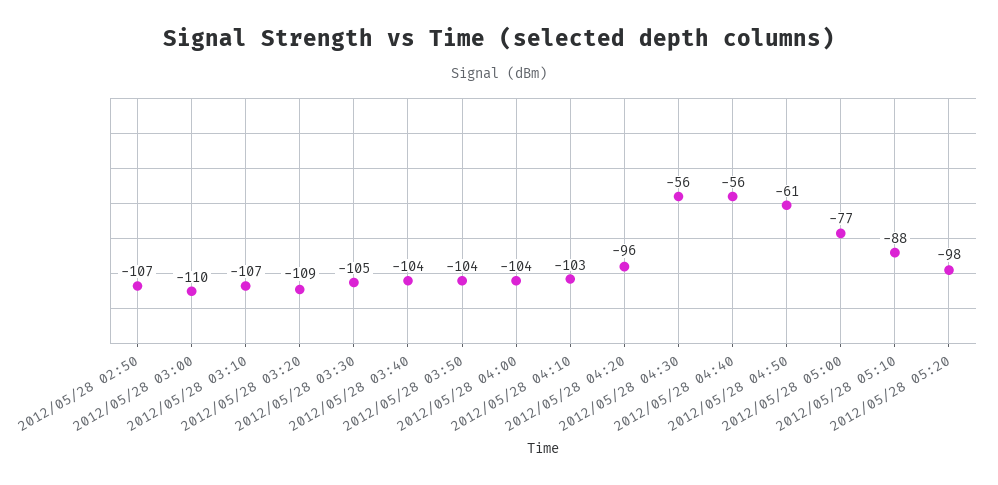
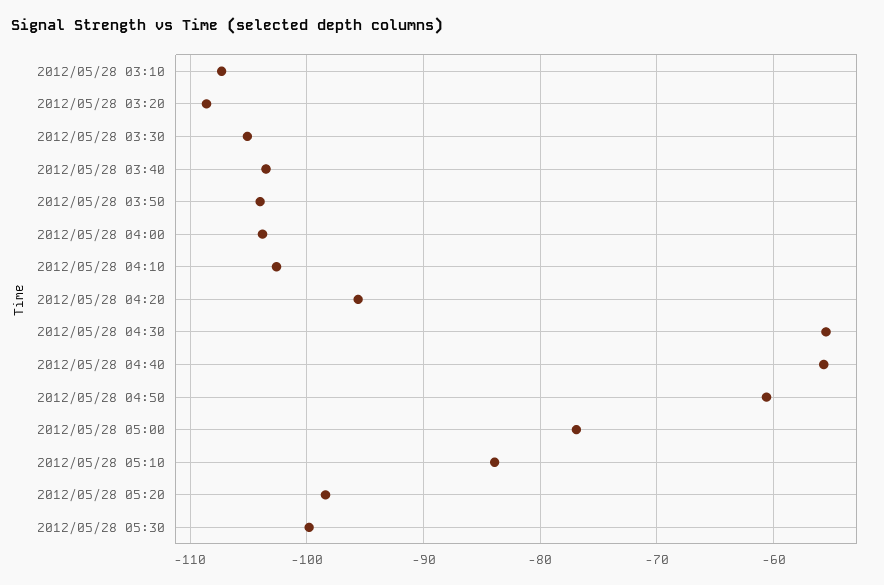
2012/05/28 02:50: -107 -> none
2012/05/28 03:00: -110 -> none
2012/05/28 05:10: -88 -> -84
2012/05/28 05:30: none -> -100

